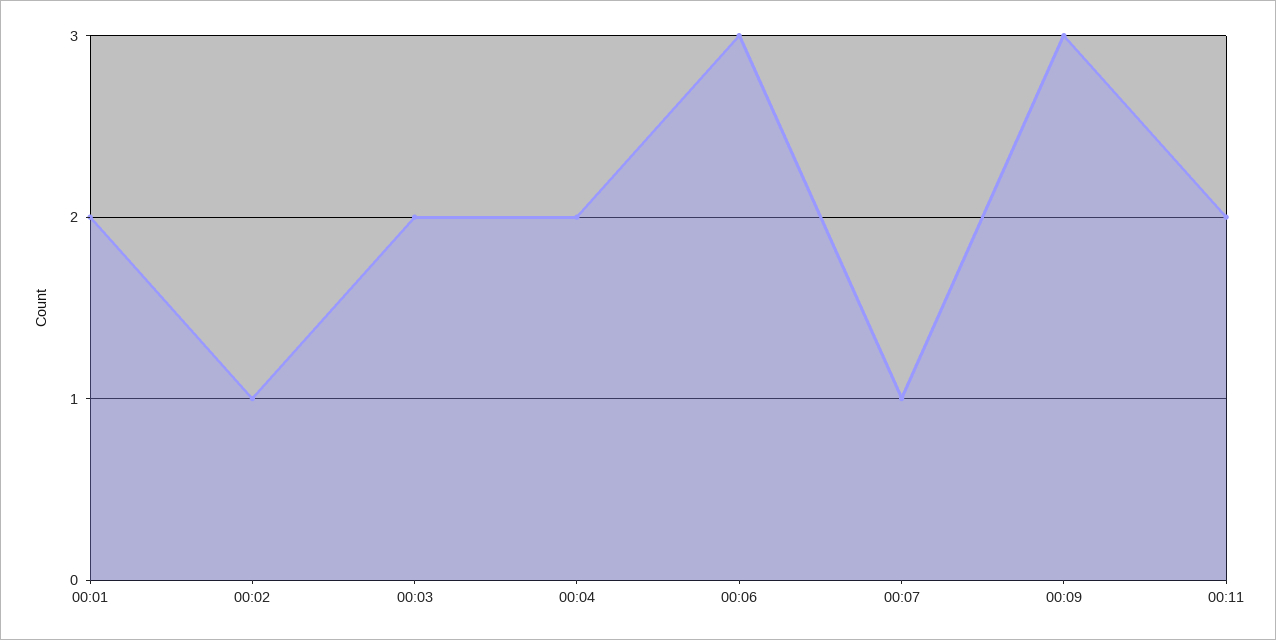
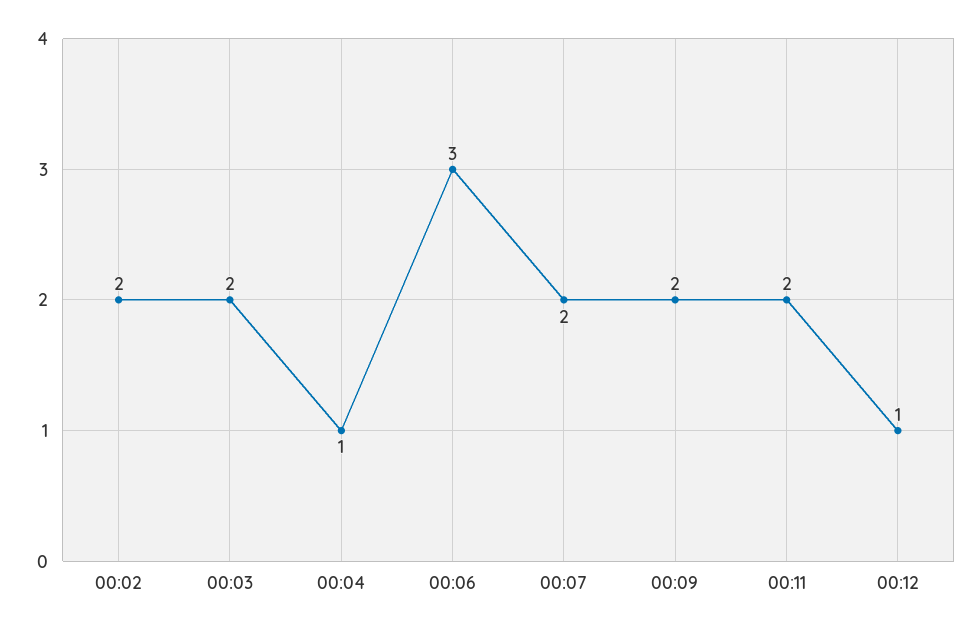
00:01: 2 -> none
00:02: 1 -> 2
00:04: 2 -> 1
00:07: 1 -> 2
00:09: 3 -> 2
00:12: none -> 1

